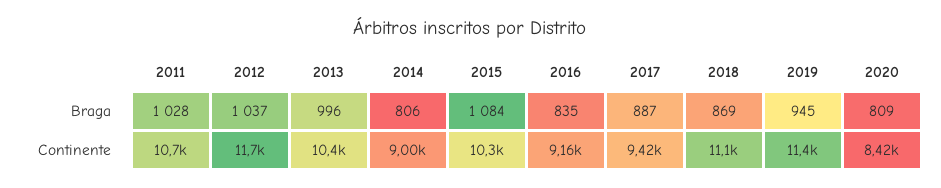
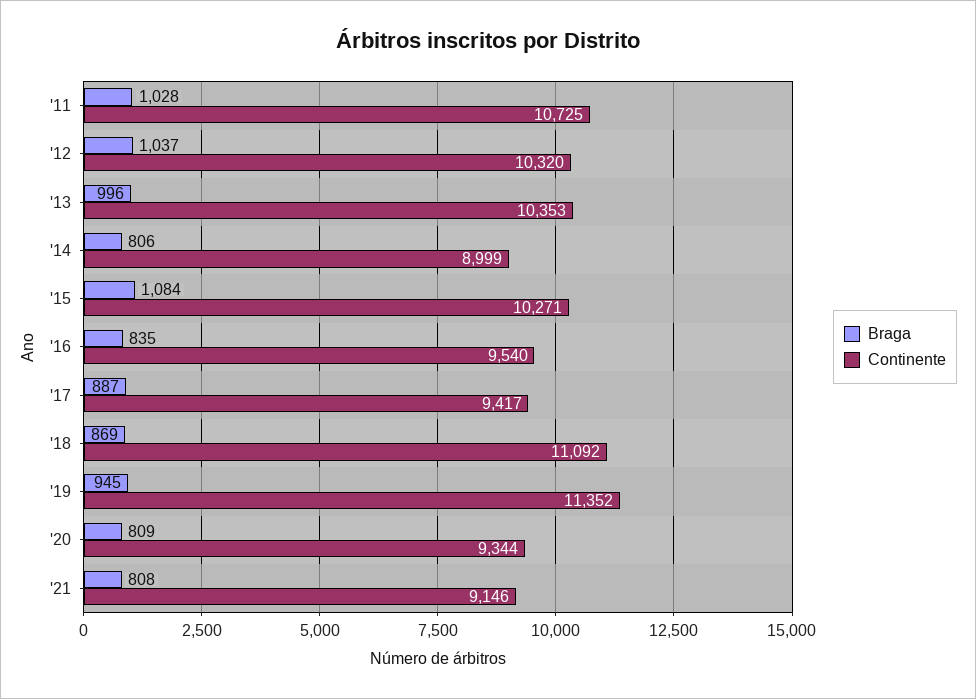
Continente, 2012: 11700 -> 10320
Continente, 2016: 9160 -> 9540
Continente, 2020: 8420 -> 9344
Braga, '21: none -> 808
Continente, '21: none -> 9146

